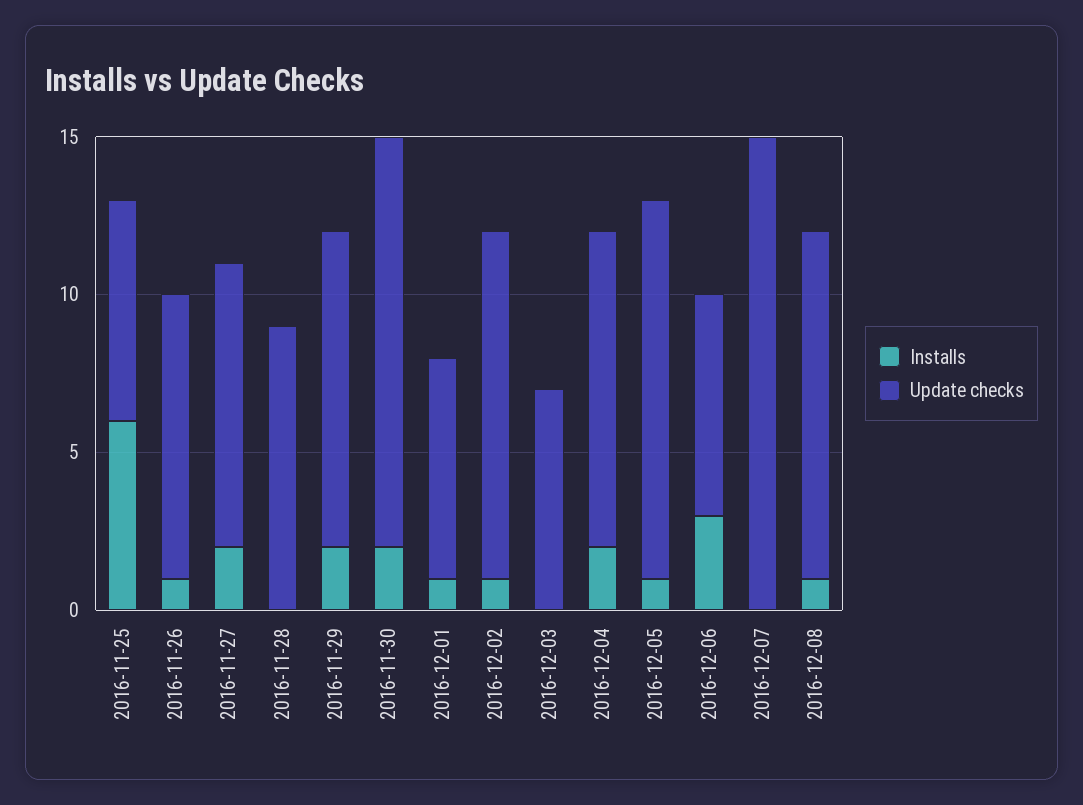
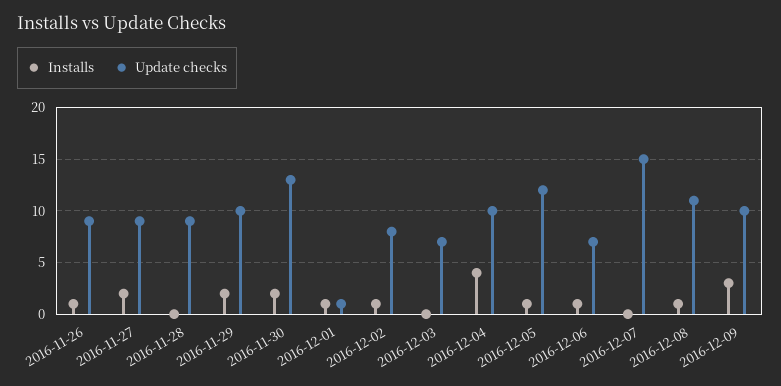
Installs, 2016-11-25: 6 -> none
Update checks, 2016-11-25: 7 -> none
Update checks, 2016-12-01: 7 -> 1
Update checks, 2016-12-02: 11 -> 8
Installs, 2016-12-04: 2 -> 4
Installs, 2016-12-06: 3 -> 1
Installs, 2016-12-09: none -> 3
Update checks, 2016-12-09: none -> 10

